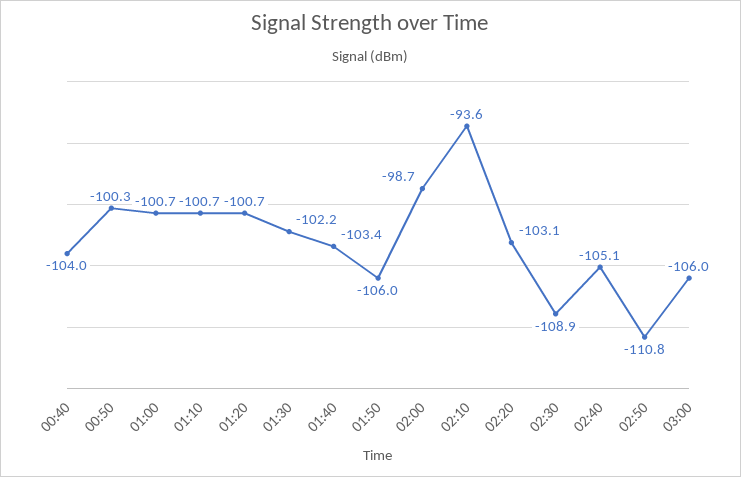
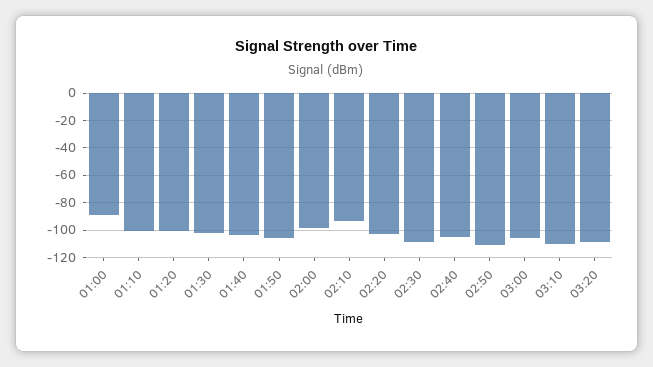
00:40: -104 -> none
00:50: -100.3 -> none
01:00: -100.7 -> -90
03:10: none -> -110
03:20: none -> -110

